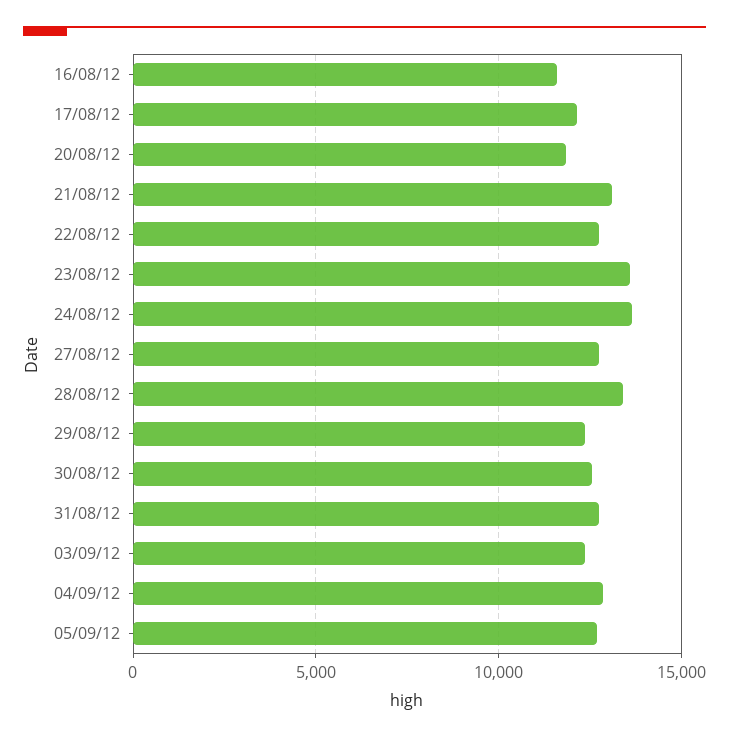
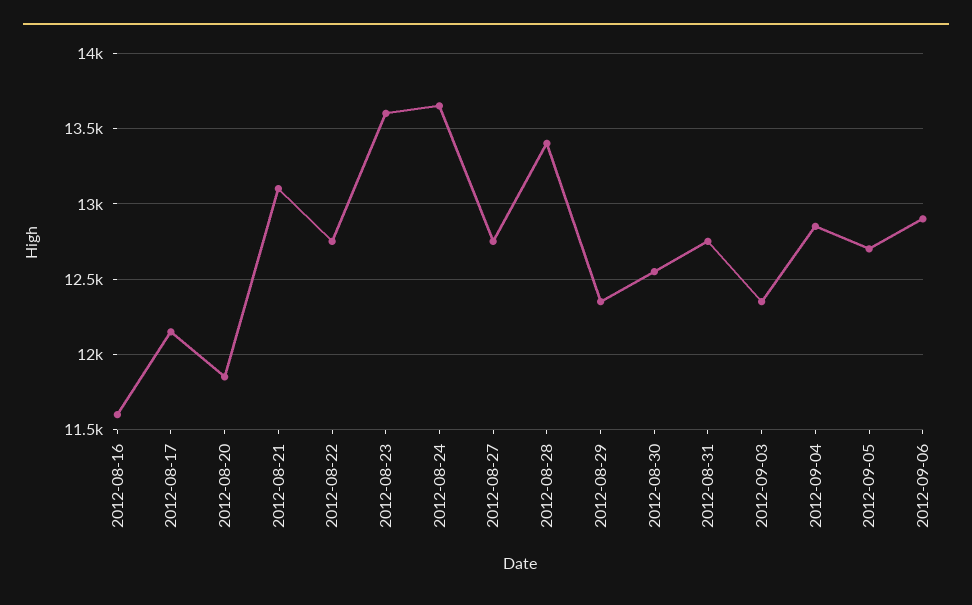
2012-09-06: none -> 12900

